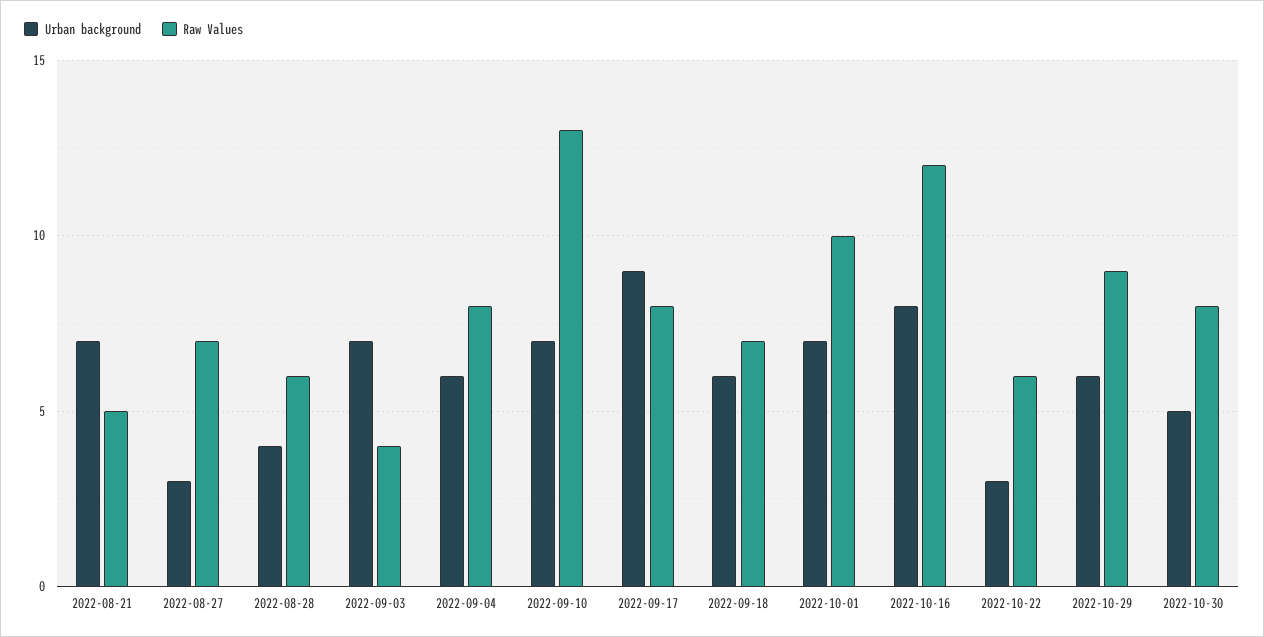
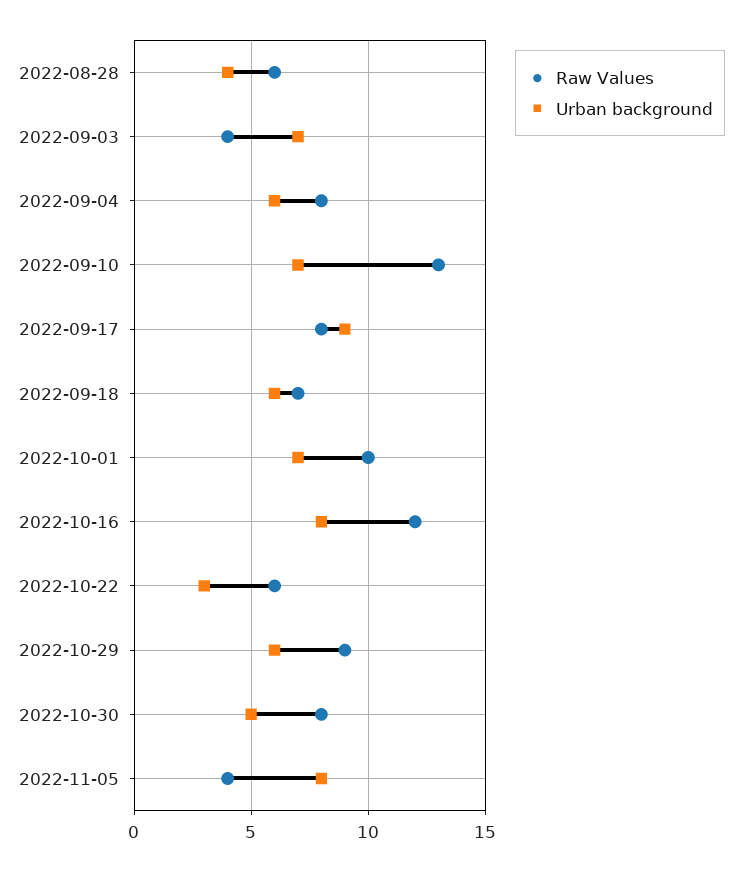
Urban background, 2022-08-21: 7 -> none
Raw Values, 2022-08-21: 5 -> none
Urban background, 2022-08-27: 3 -> none
Raw Values, 2022-08-27: 7 -> none
Raw Values, 2022-11-05: none -> 4
Urban background, 2022-11-05: none -> 8

